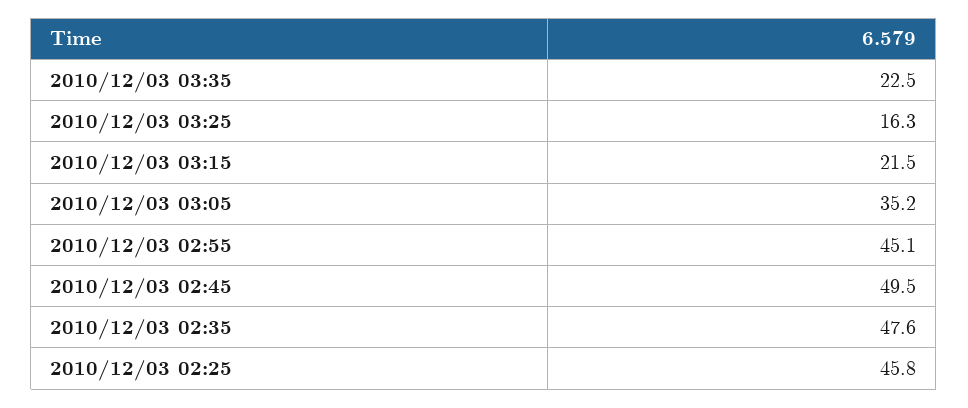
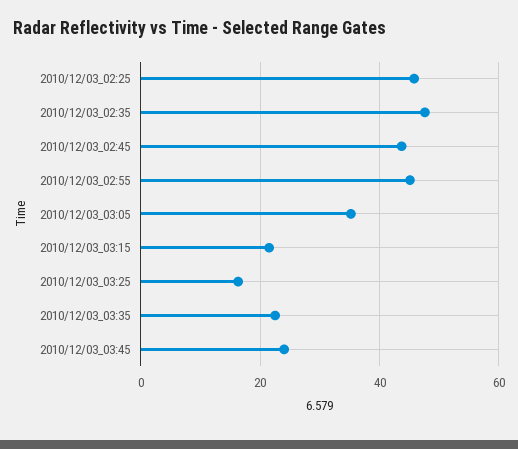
2010/12/03 02:45: 49.5 -> 44
2010/12/03_03:45: none -> 24

